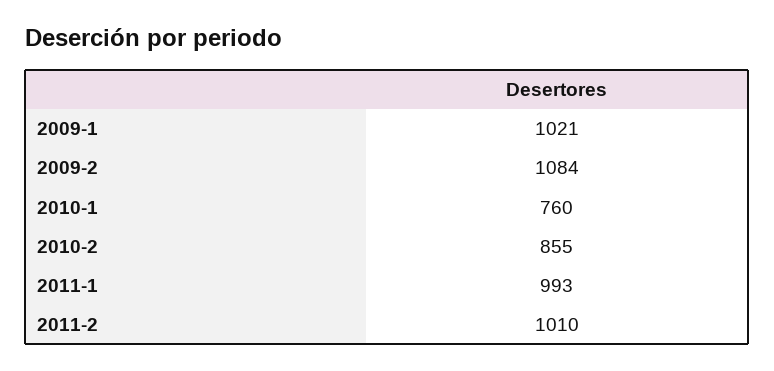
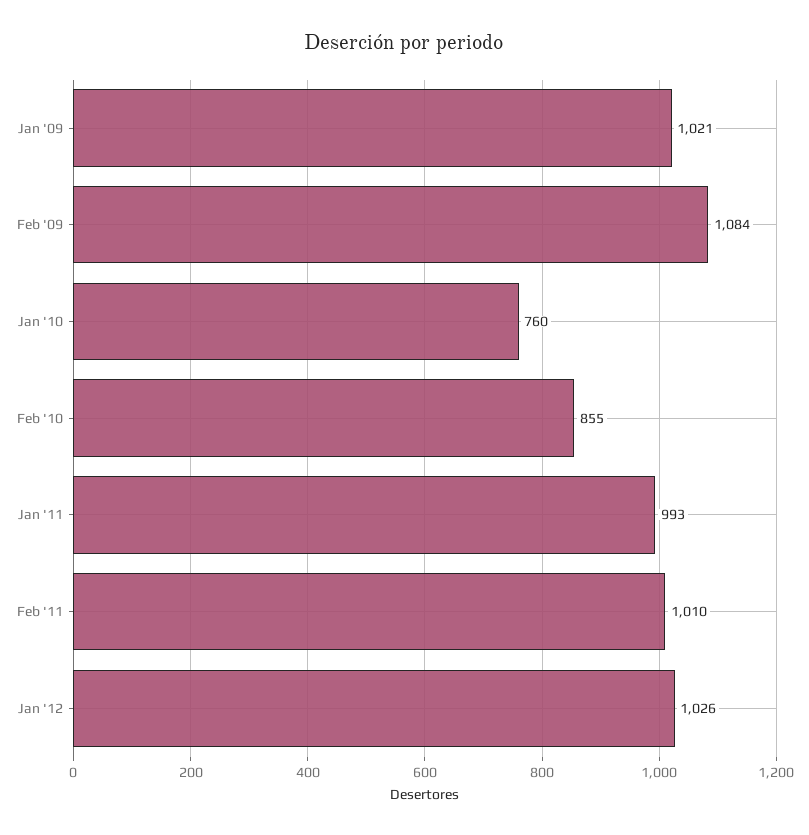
Jan '12: none -> 1026

